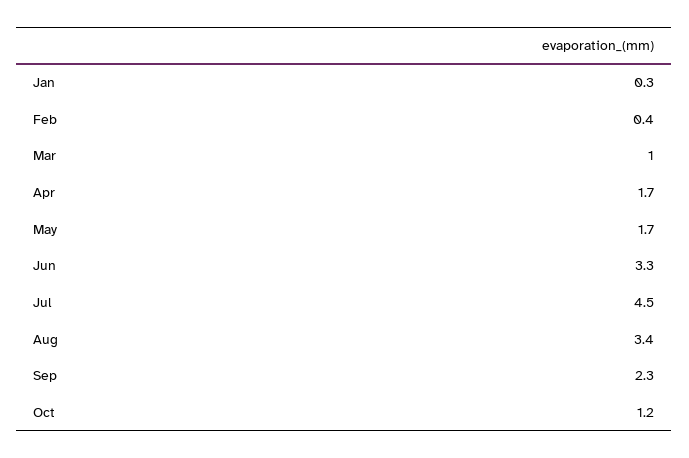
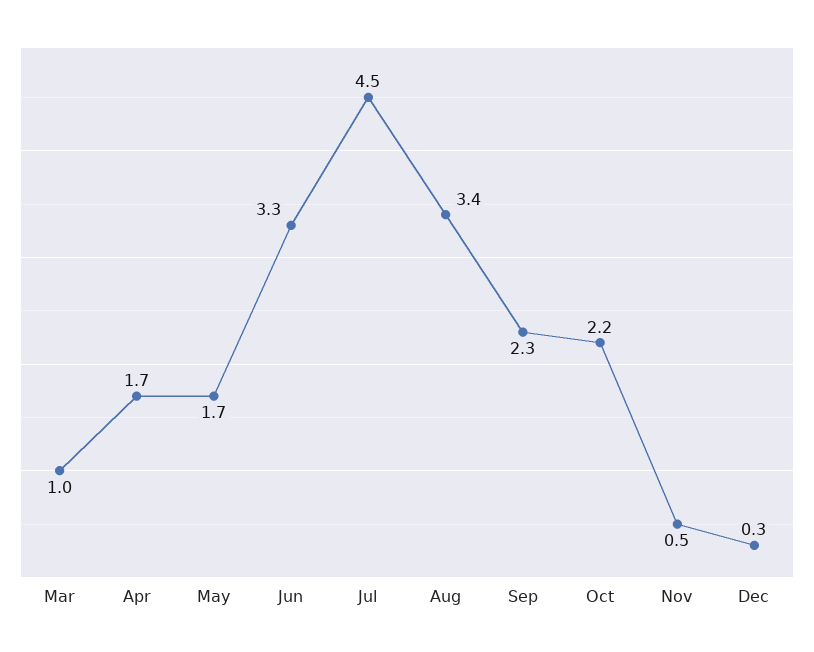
Jan: 0.3 -> none
Feb: 0.4 -> none
Oct: 1.2 -> 2.2
Nov: none -> 0.5
Dec: none -> 0.3

